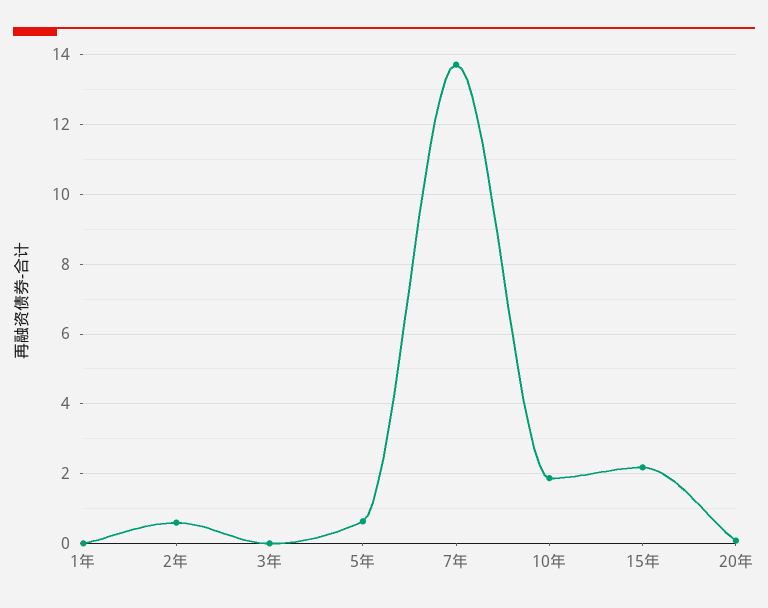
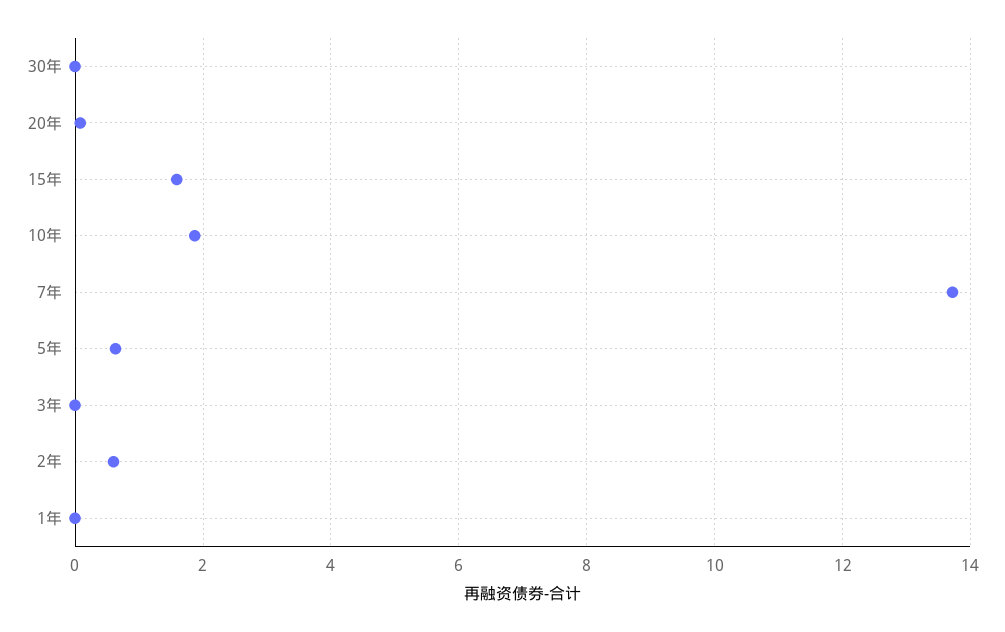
15年: 2.2 -> 1.6
30年: none -> 0

